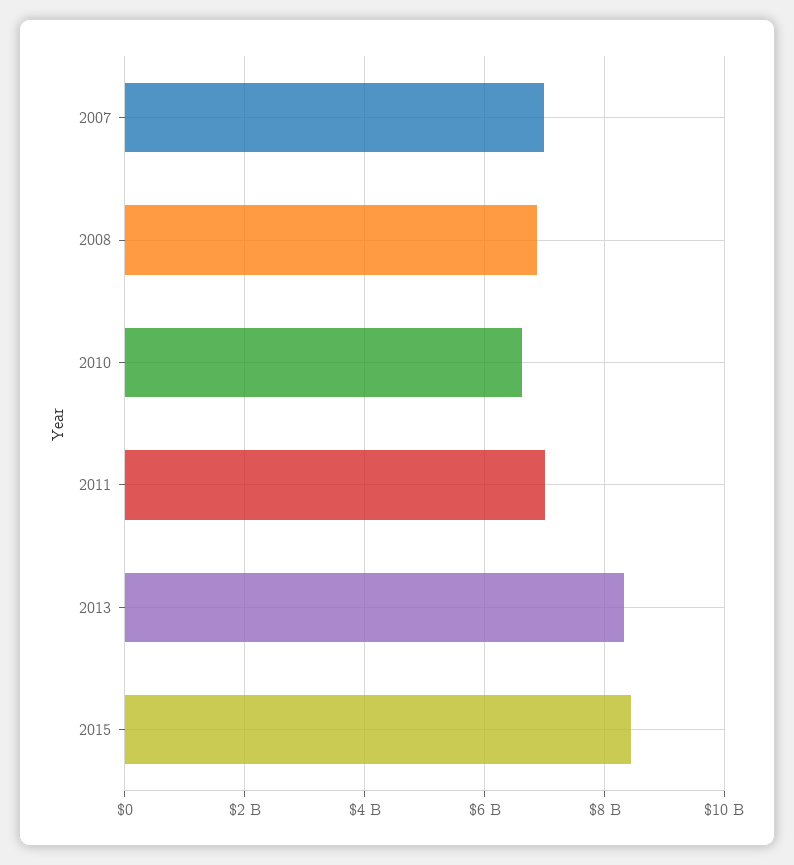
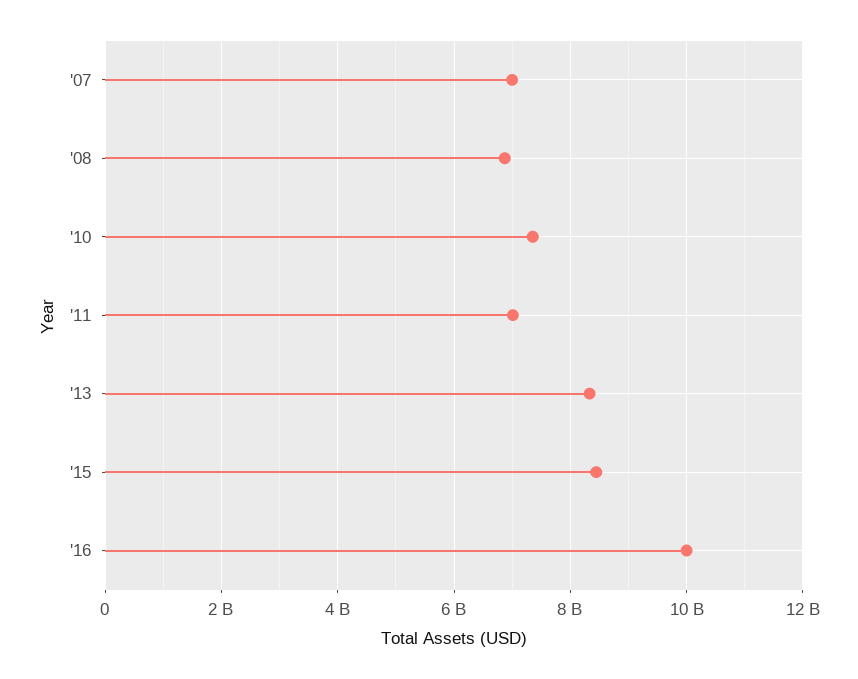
2010: 6600000000 -> 7400000000
'16: none -> 10000000000

